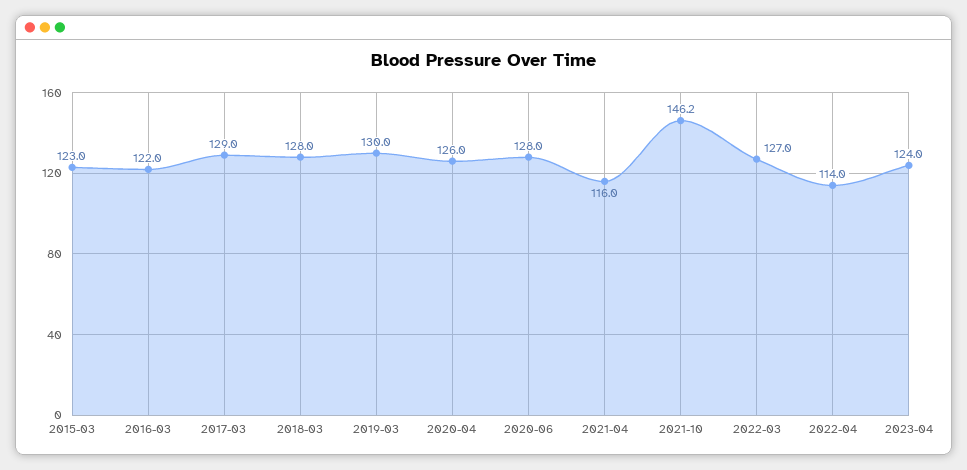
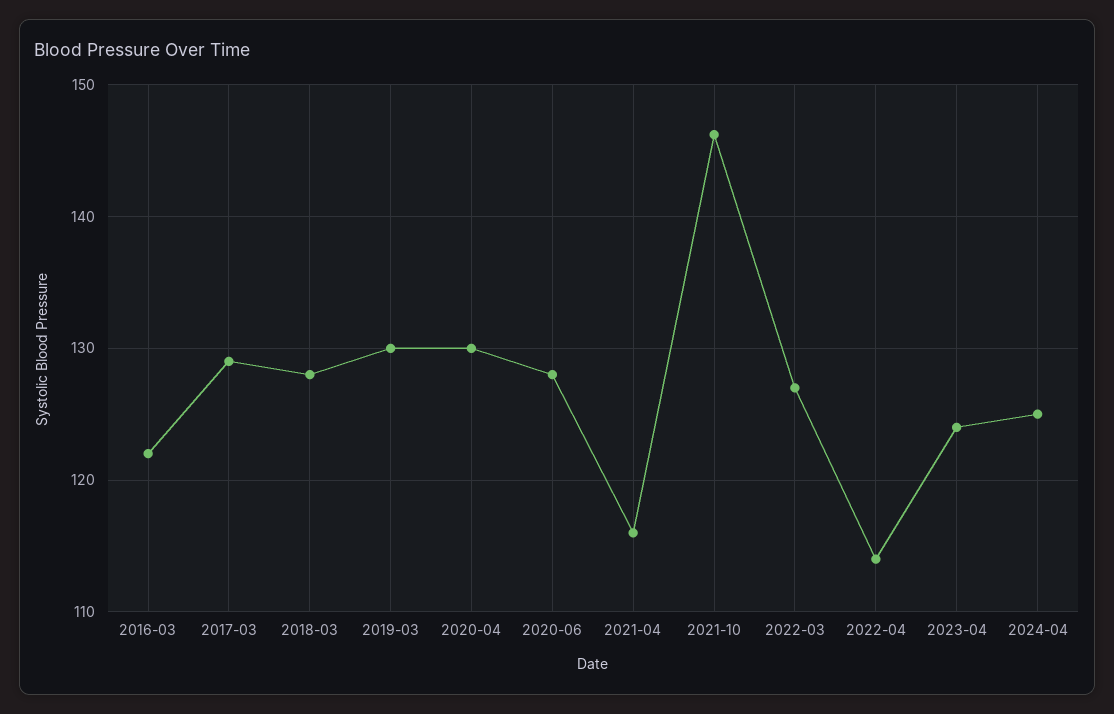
2015-03: 123 -> none
2020-04: 126 -> 130
2024-04: none -> 125

